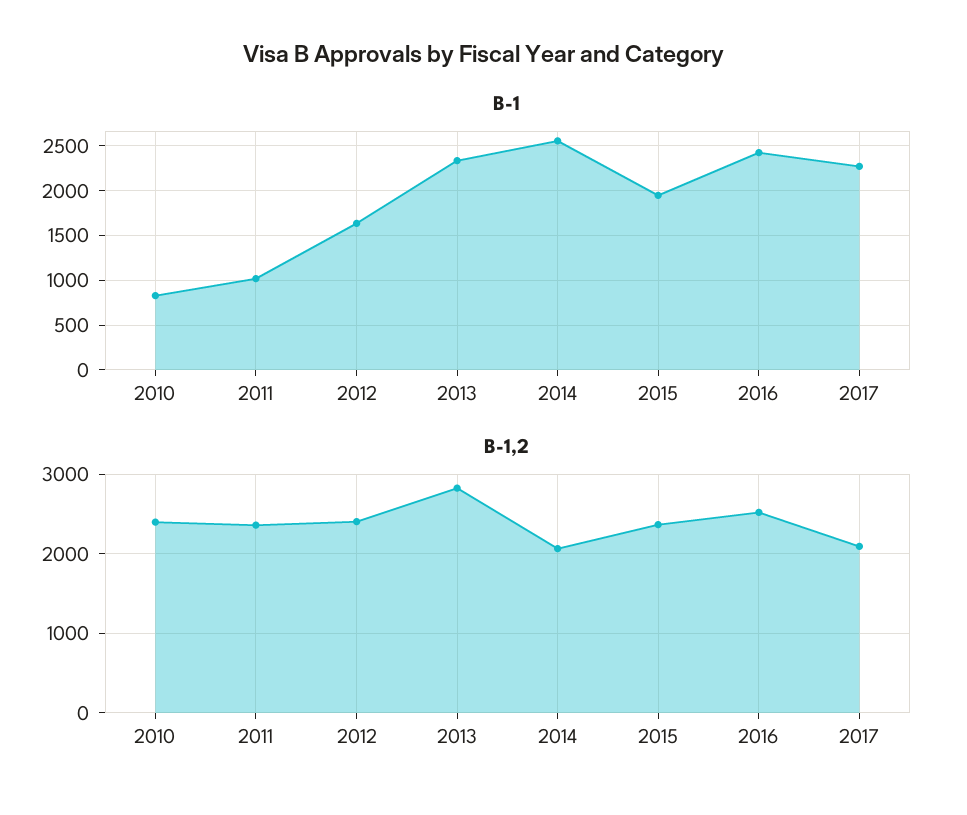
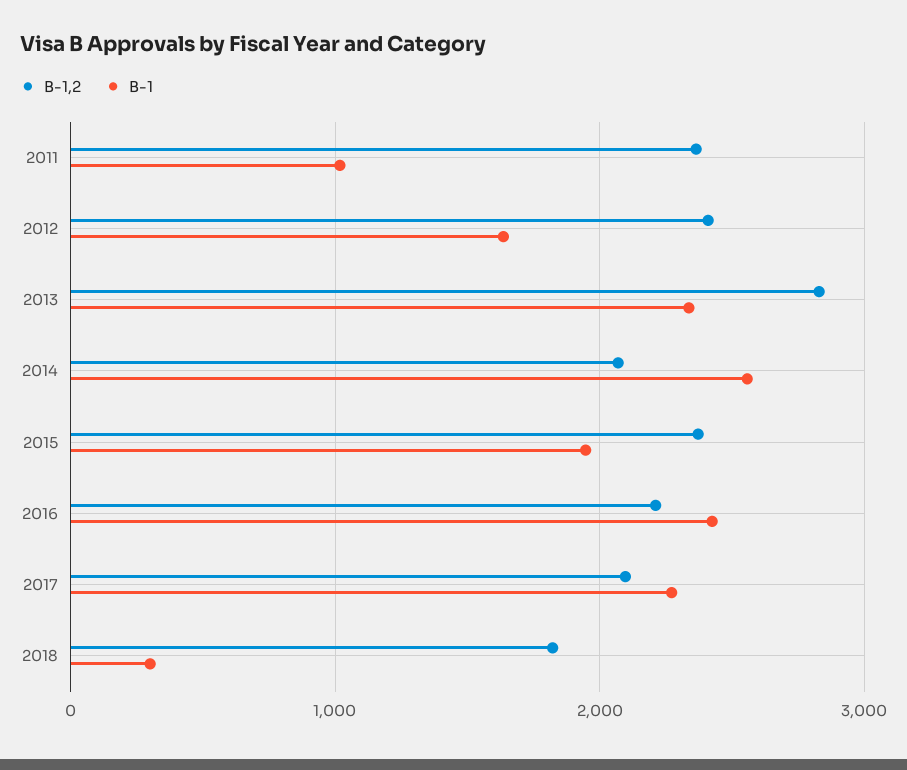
B-1, 2010: 800 -> none
B-1,2, 2010: 2400 -> none
B-1,2, 2016: 2500 -> 2200
B-1,2, 2018: none -> 1800
B-1, 2018: none -> 300

